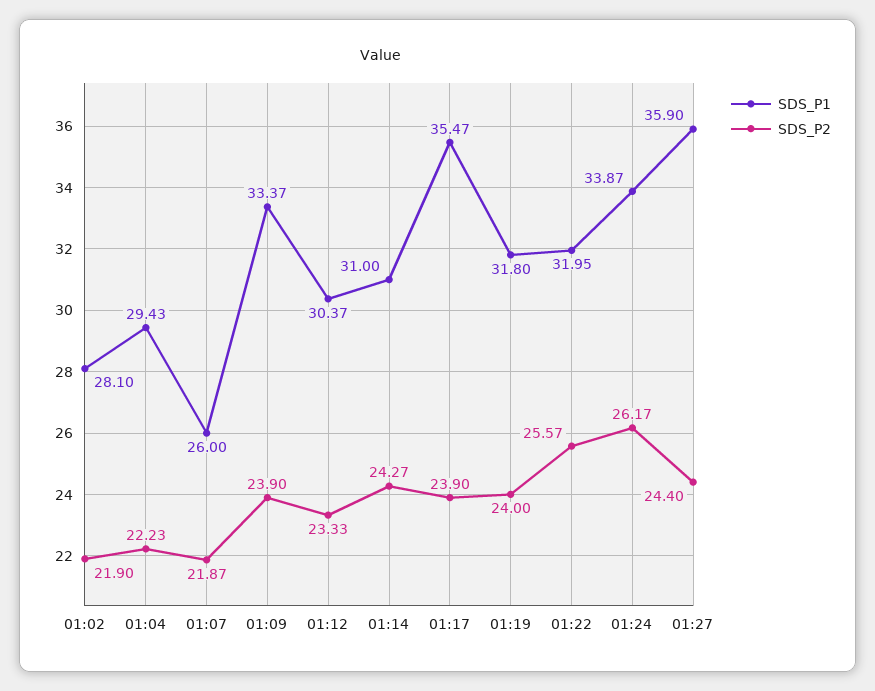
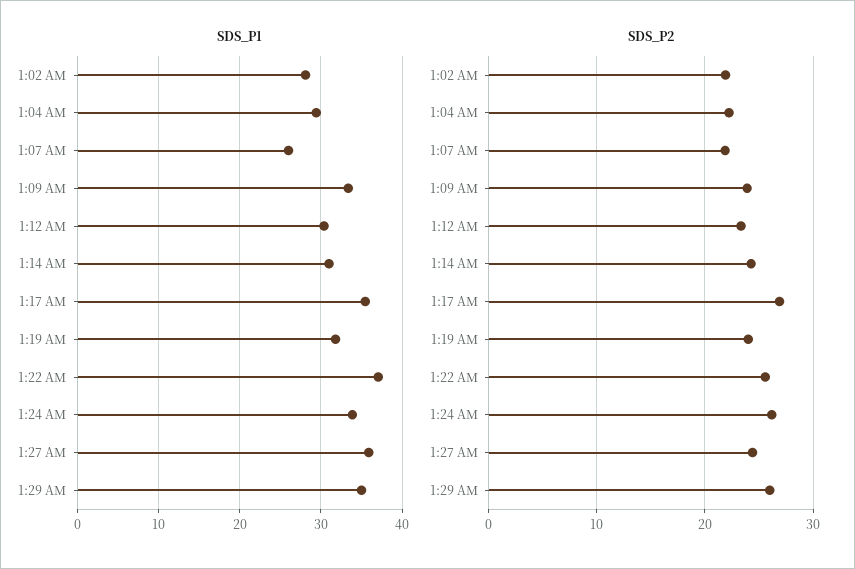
SDS_P2, 01:17: 23.9 -> 27
SDS_P1, 01:22: 31.95 -> 37
SDS_P1, 1:29 AM: none -> 35
SDS_P2, 1:29 AM: none -> 26

